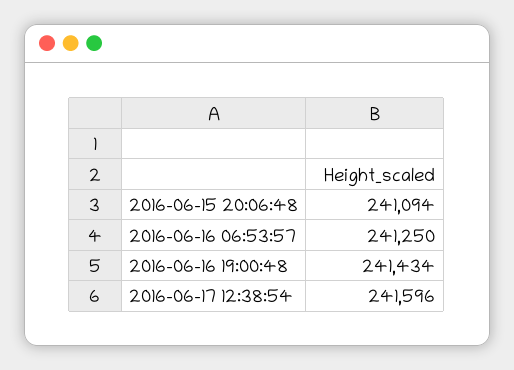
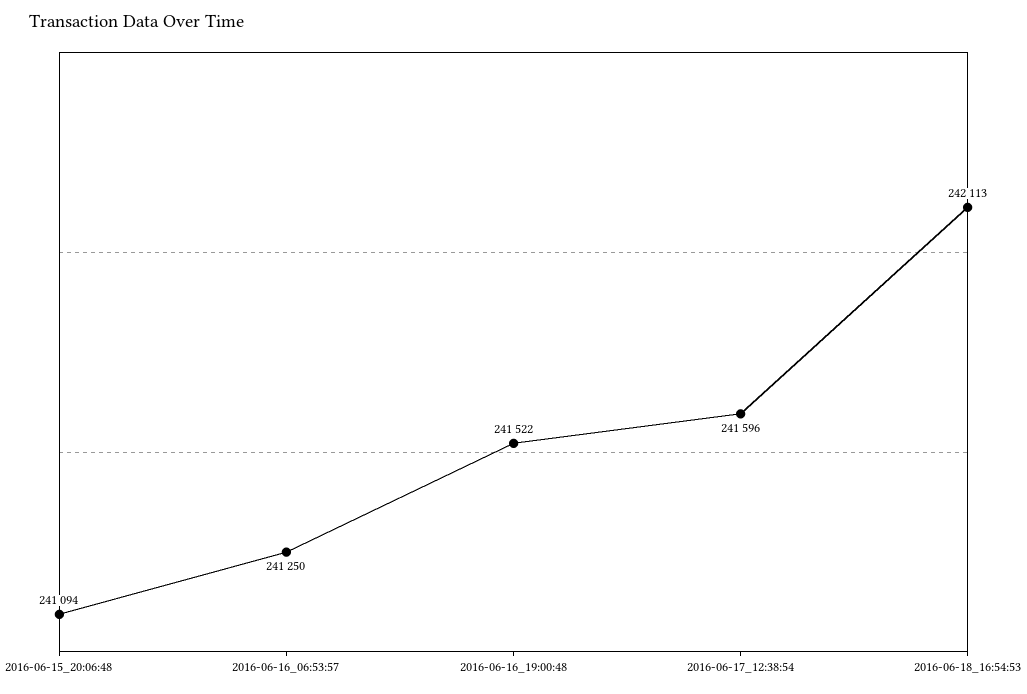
2016-06-16 19:00:48: 241434 -> 241522
2016-06-18_16:54:53: none -> 242113

